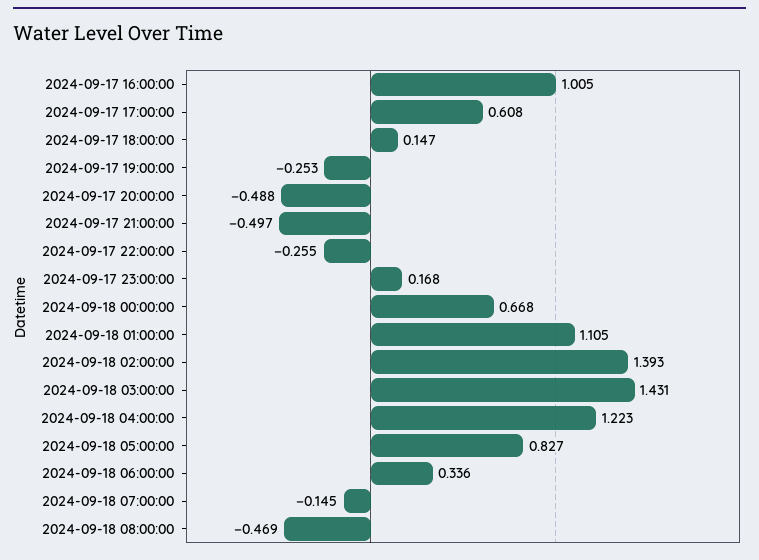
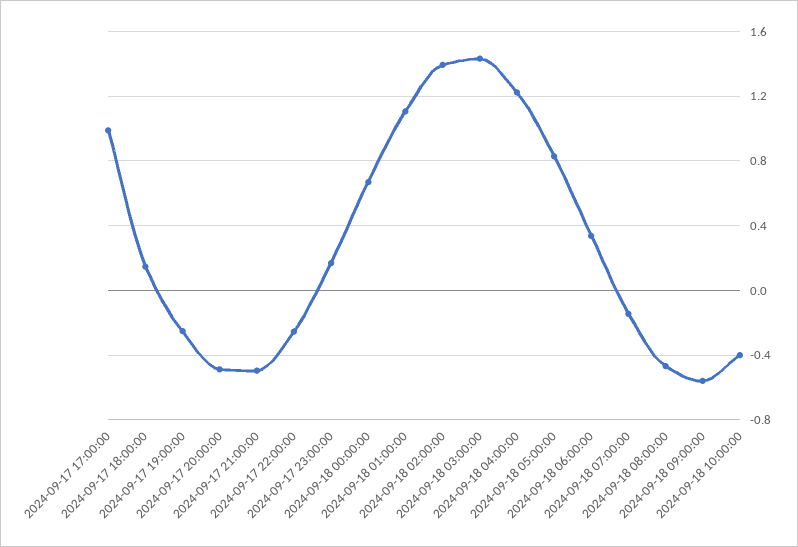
2024-09-17 16:00:00: 1.005 -> none
2024-09-17 17:00:00: 0.608 -> 1
2024-09-18 09:00:00: none -> -0.55
2024-09-18 10:00:00: none -> -0.4

